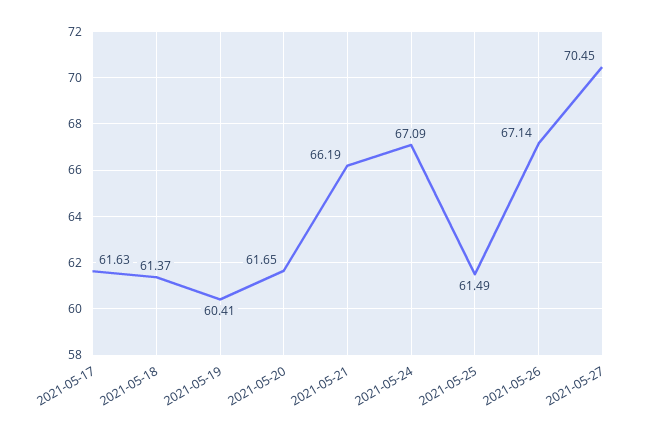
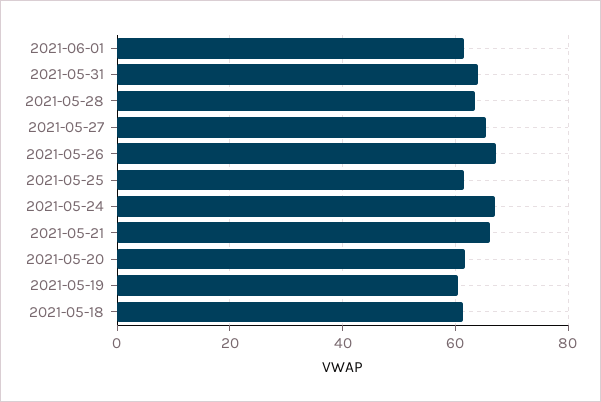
2021-05-17: 61.63 -> none
2021-05-27: 70.45 -> 66
2021-06-01: none -> 62
2021-05-31: none -> 64
2021-05-28: none -> 64

